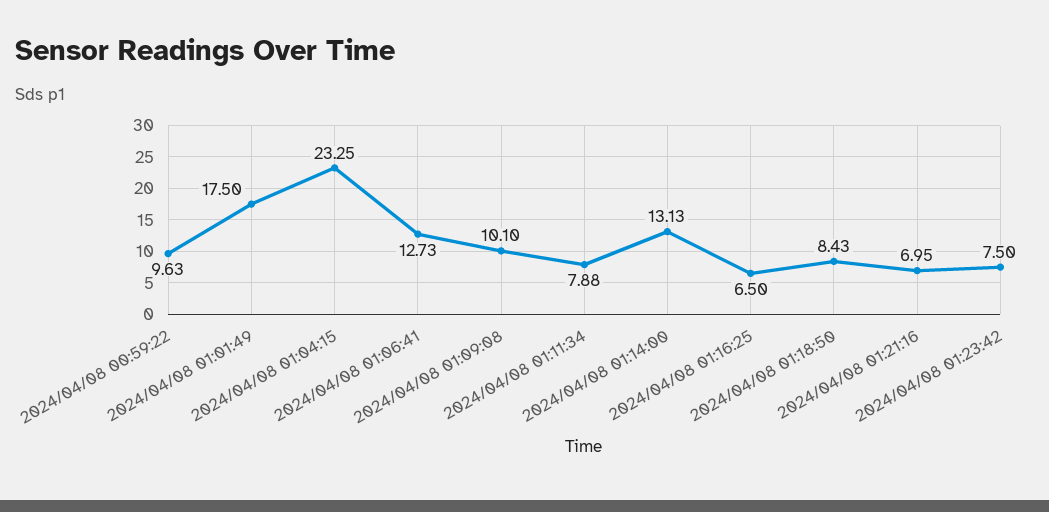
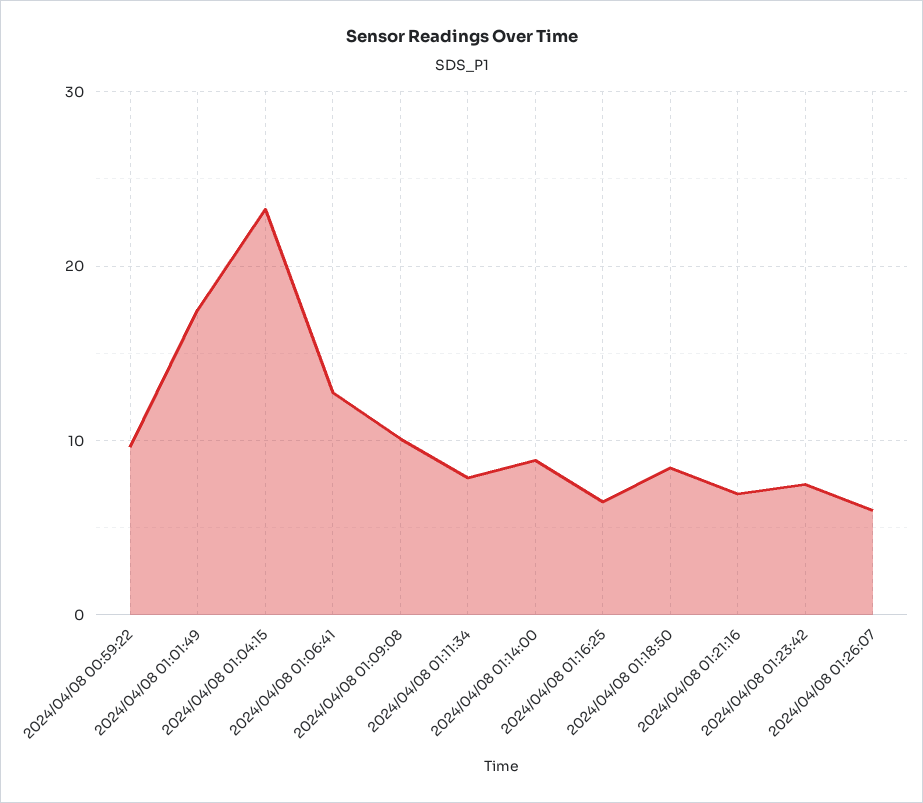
2024/04/08 01:14:00: 13.13 -> 9
2024/04/08 01:26:07: none -> 6

